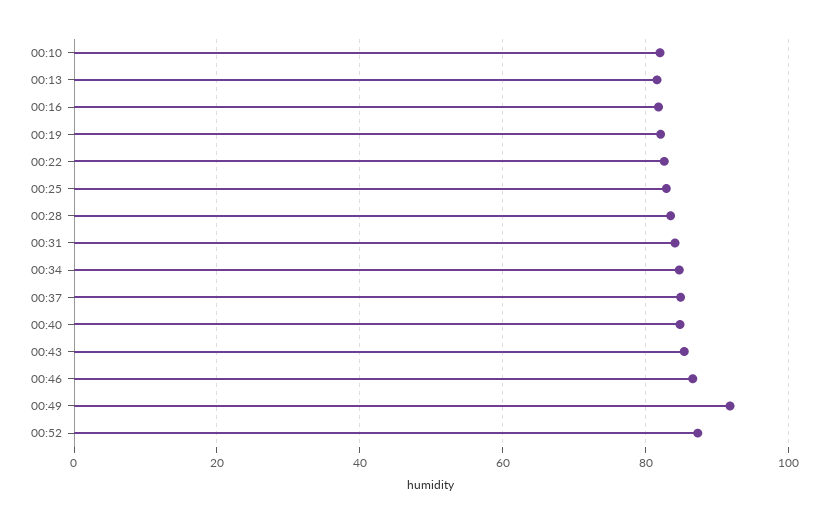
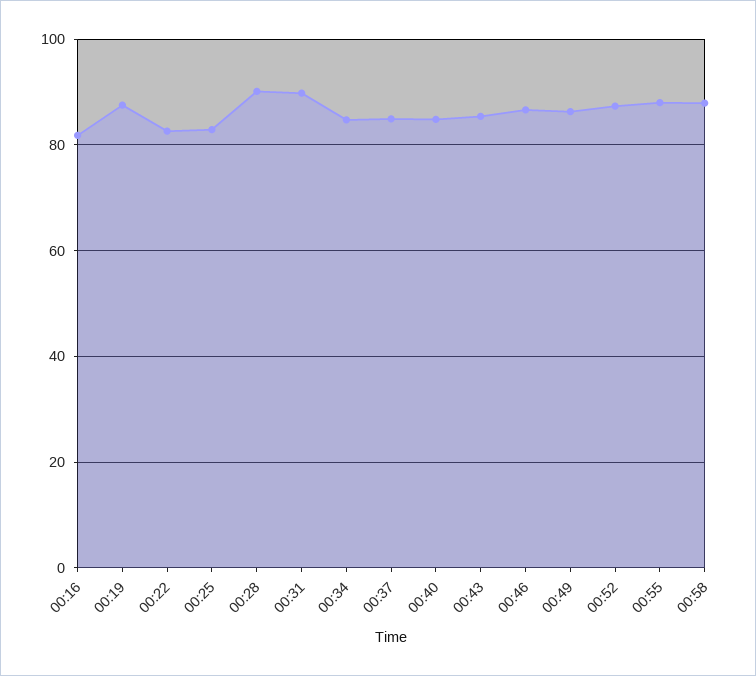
00:10: 82 -> none
00:13: 82 -> none
00:19: 82 -> 88
00:28: 84 -> 90
00:31: 84 -> 90
00:49: 92 -> 86
00:55: none -> 88
00:58: none -> 88

